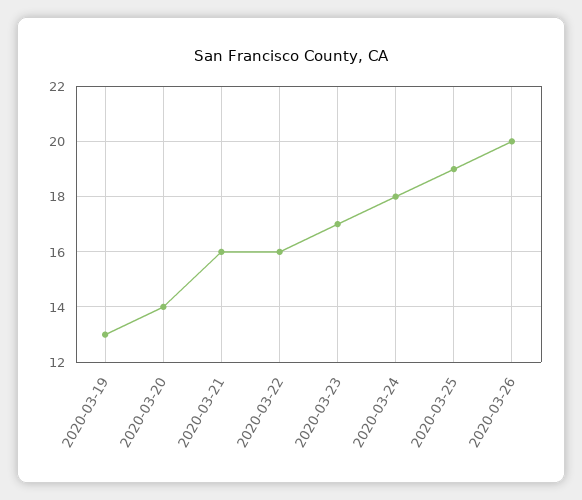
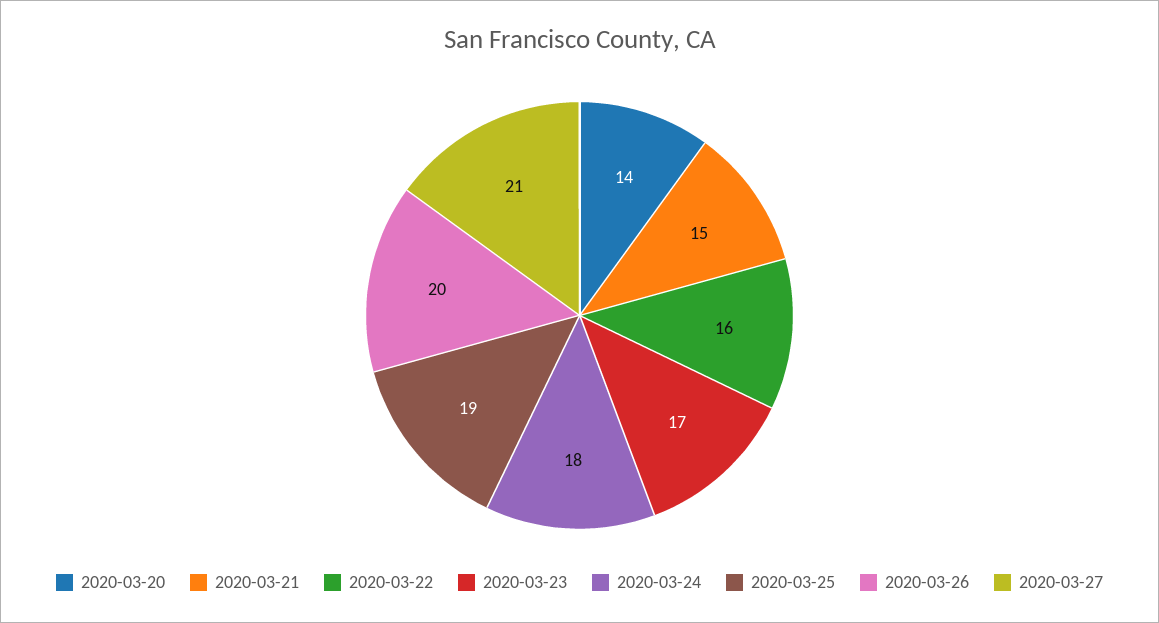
2020-03-19: 13 -> none
2020-03-21: 16 -> 15
2020-03-27: none -> 21

